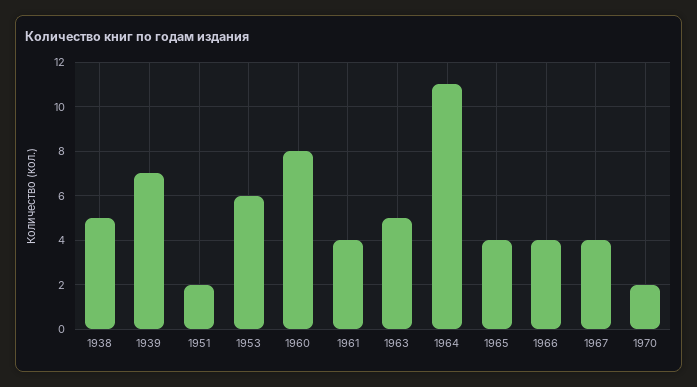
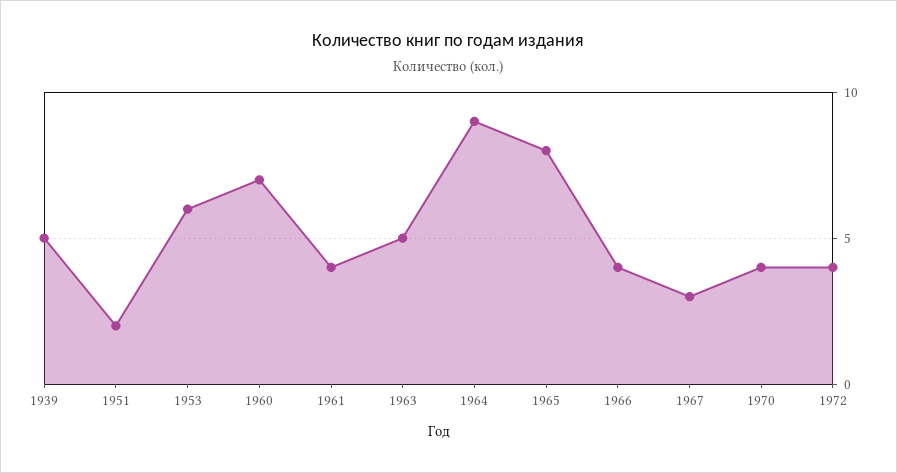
1938: 5 -> none
1939: 7 -> 5
1960: 8 -> 7
1964: 11 -> 9
1965: 4 -> 8
1967: 4 -> 3
1970: 2 -> 4
1972: none -> 4

